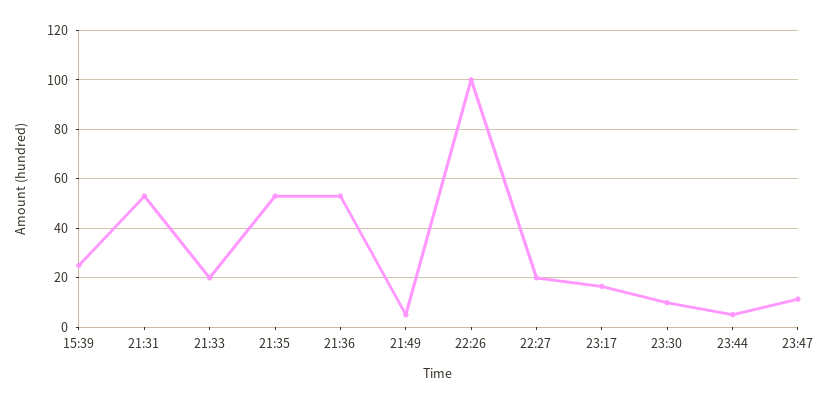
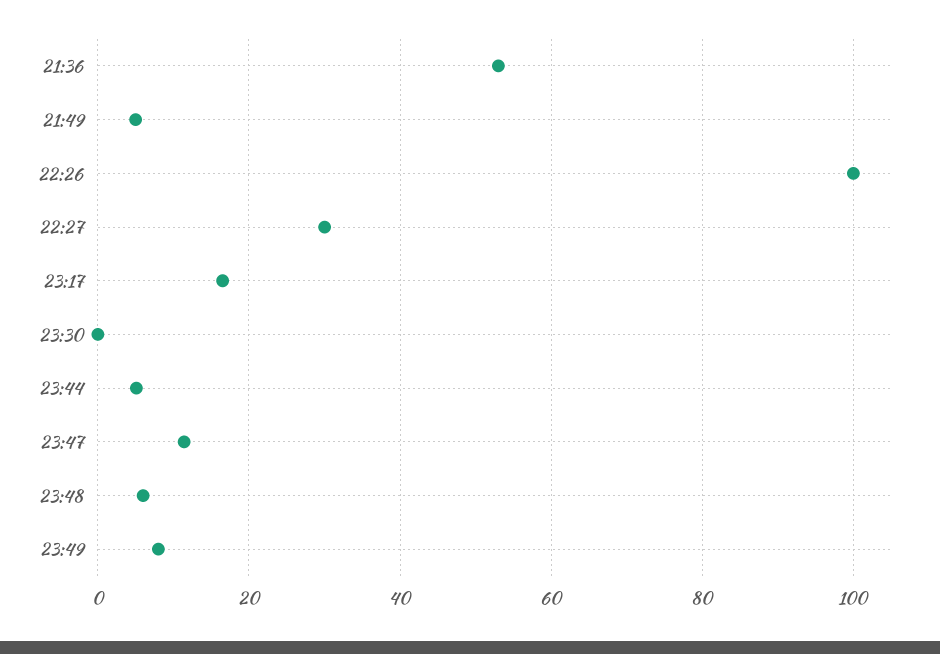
15:39: 25 -> none
21:31: 52.5 -> none
21:33: 20 -> none
21:35: 52.5 -> none
22:27: 20 -> 30
23:30: 10 -> 0
23:48: none -> 6
23:49: none -> 8

